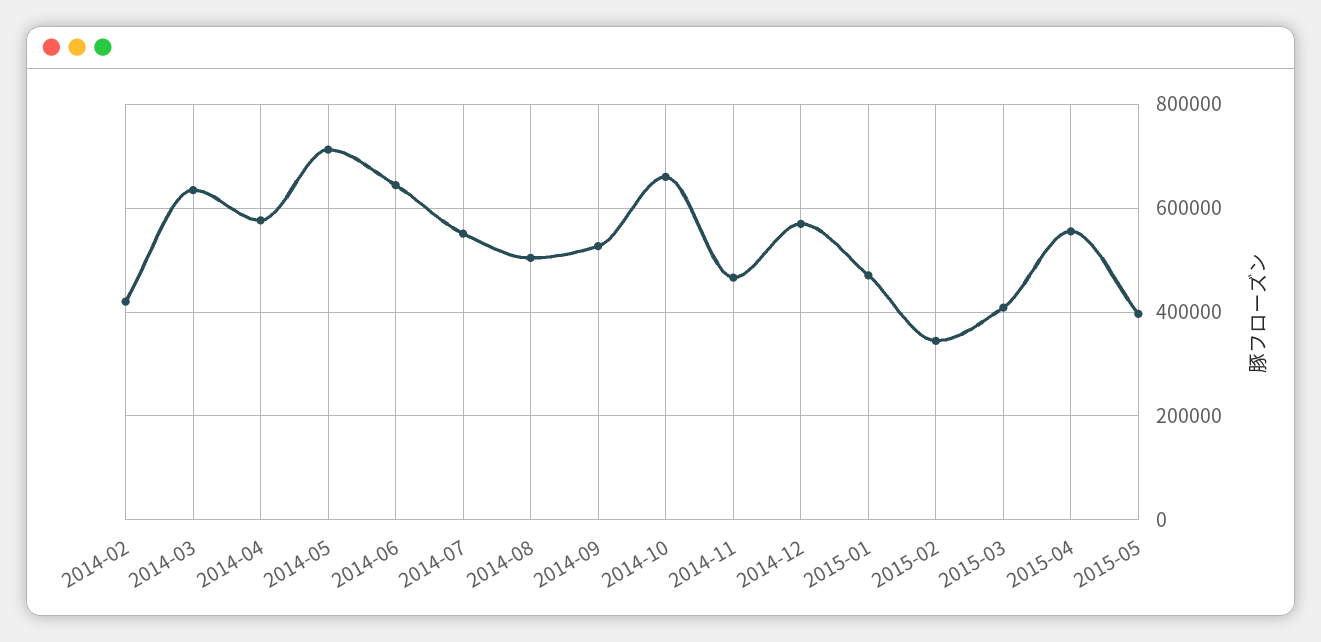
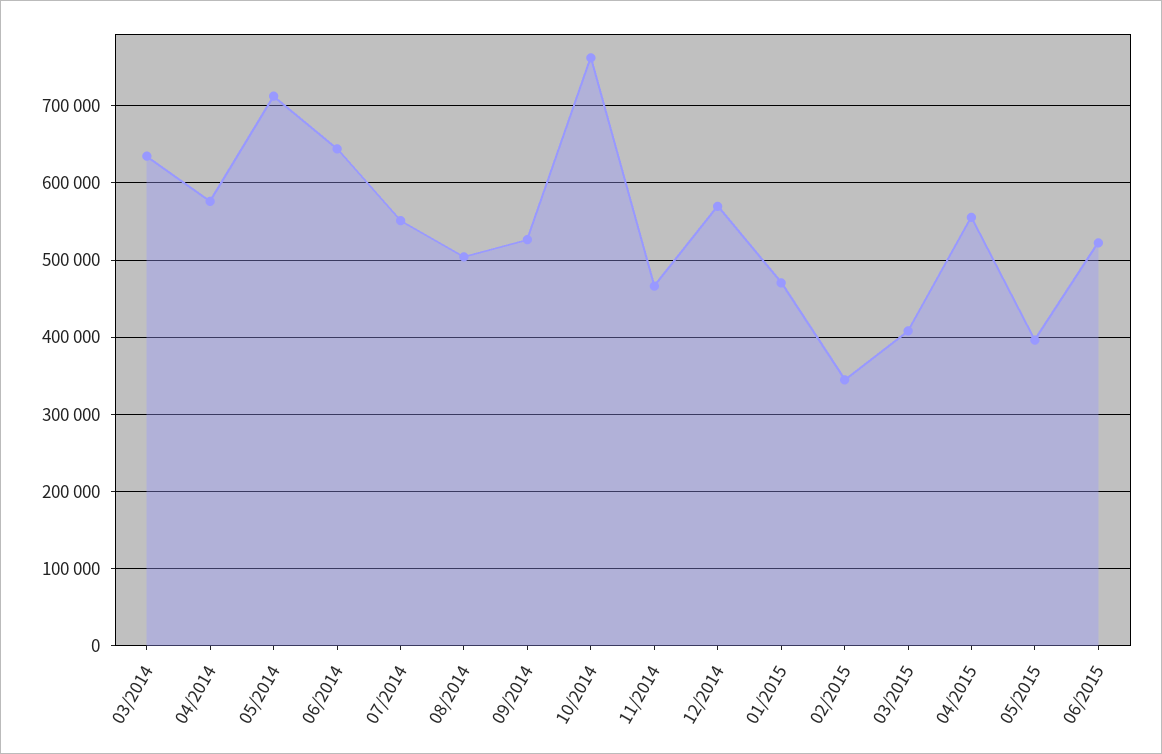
2014-02: 420000 -> none
2014-10: 660000 -> 760000
06/2015: none -> 520000

